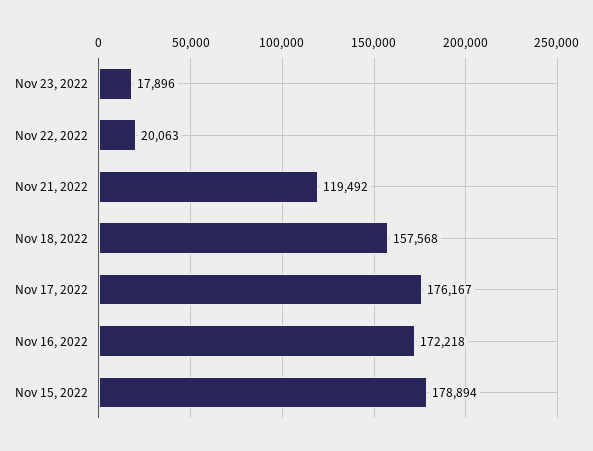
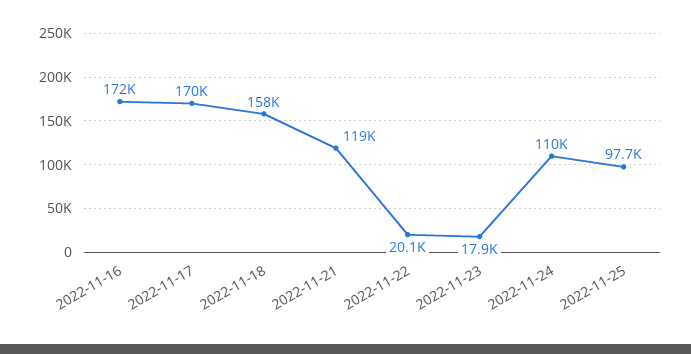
Nov 17, 2022: 176167 -> 170000
Nov 15, 2022: 178894 -> none
2022-11-24: none -> 110000
2022-11-25: none -> 97700

